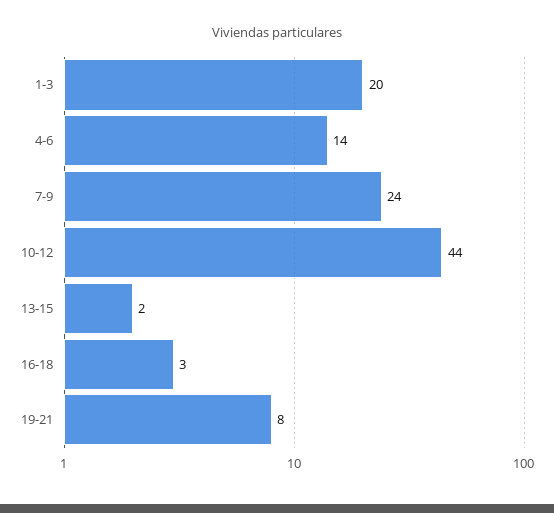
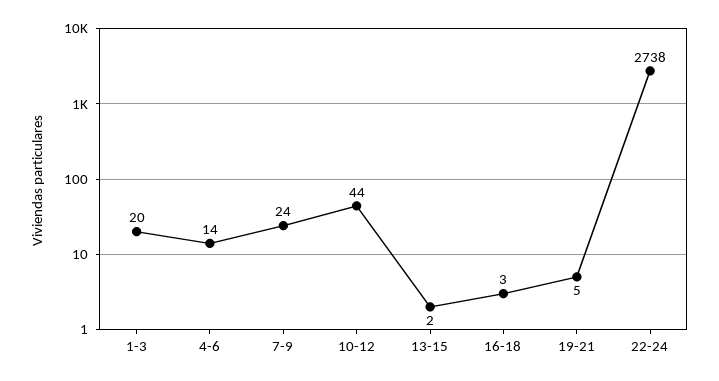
19-21: 8 -> 5
22-24: none -> 2738

